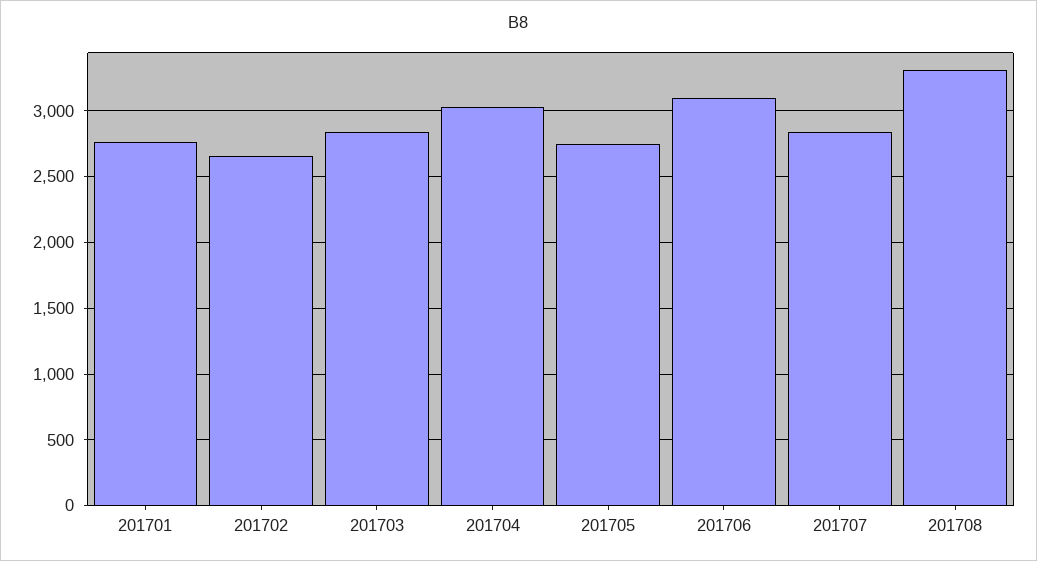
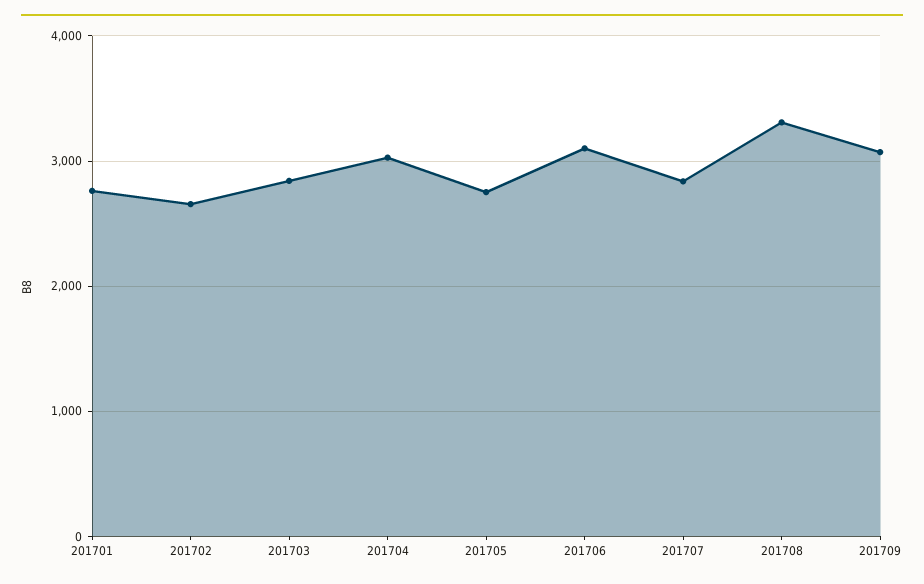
201709: none -> 3100

